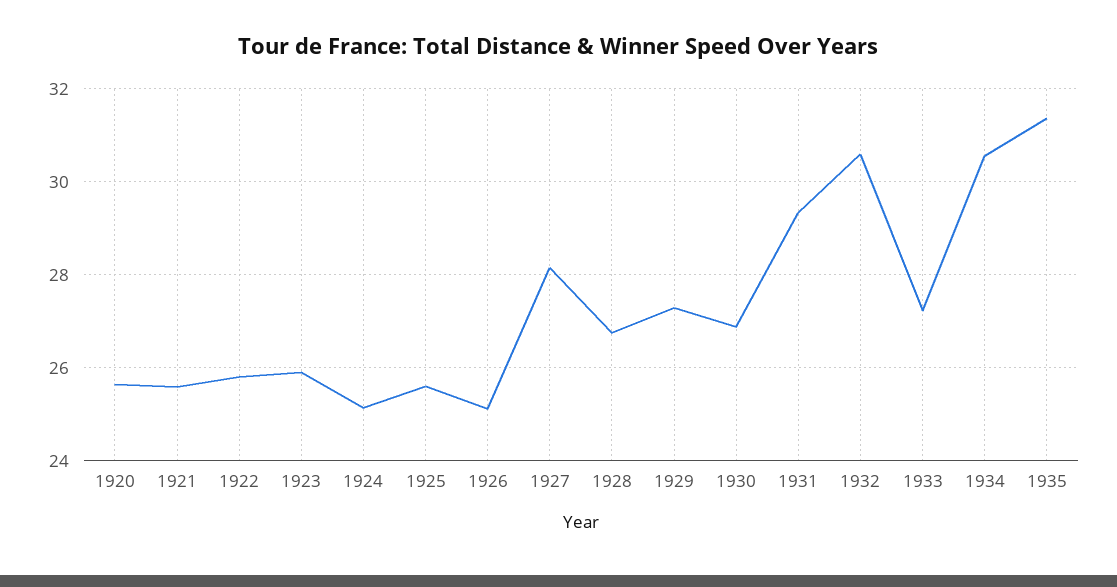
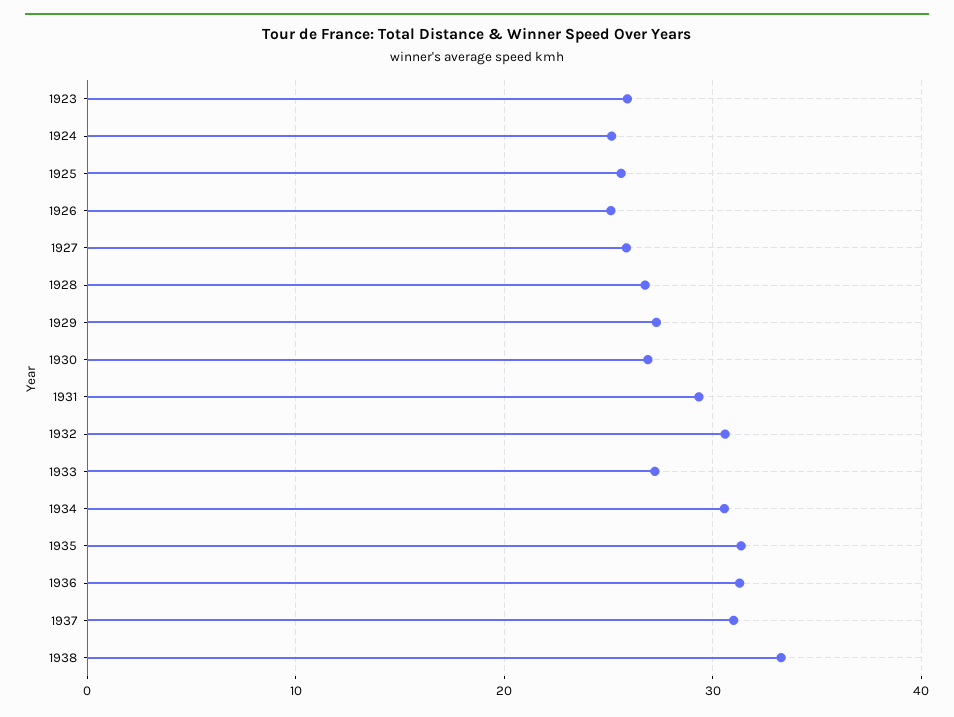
1920: 25.6 -> none
1921: 25.6 -> none
1922: 25.8 -> none
1927: 28.2 -> 26
1936: none -> 31
1937: none -> 31
1938: none -> 33

